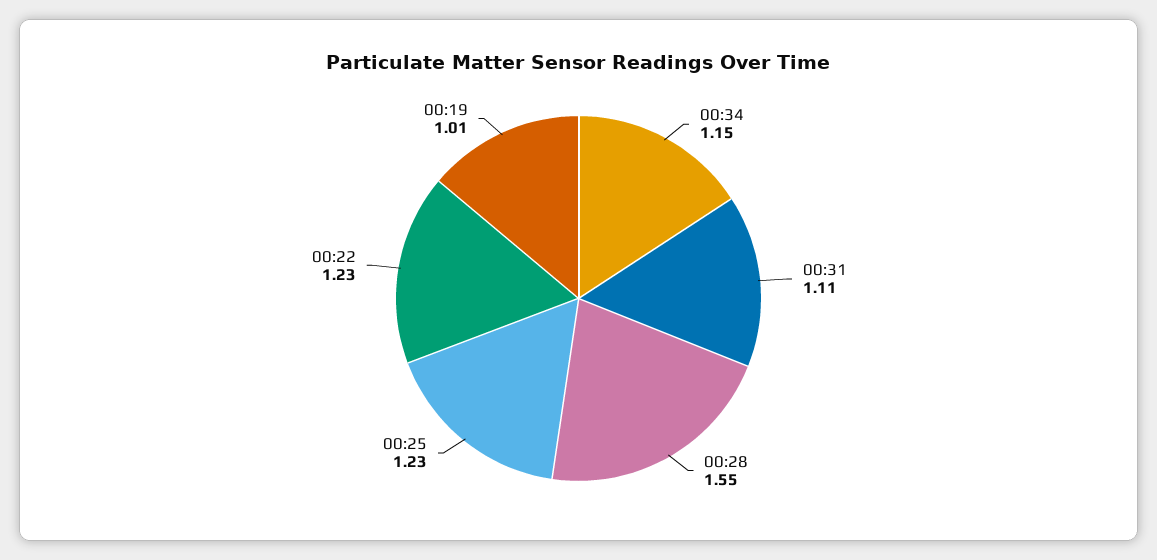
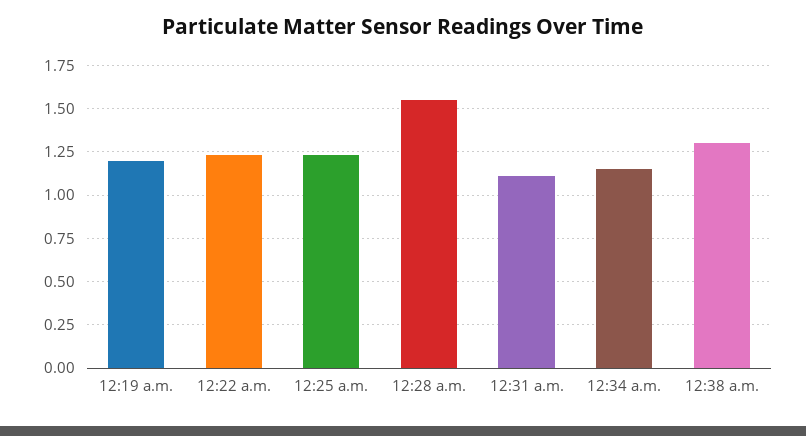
00:19: 1.01 -> 1.2
12:38 a.m.: none -> 1.3

